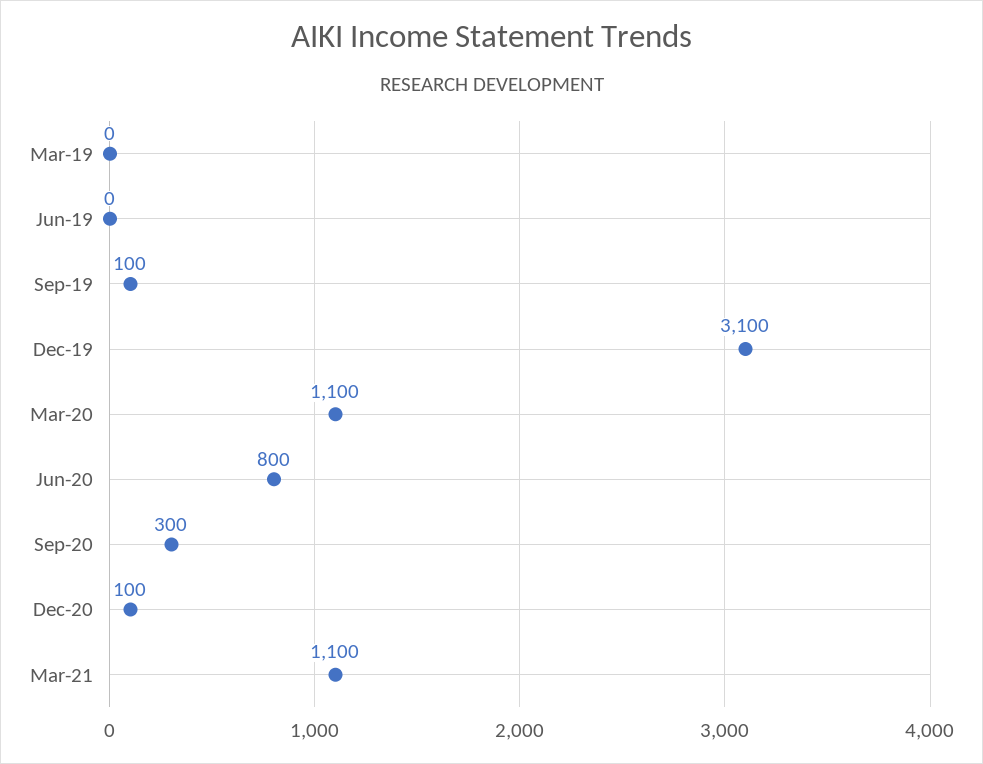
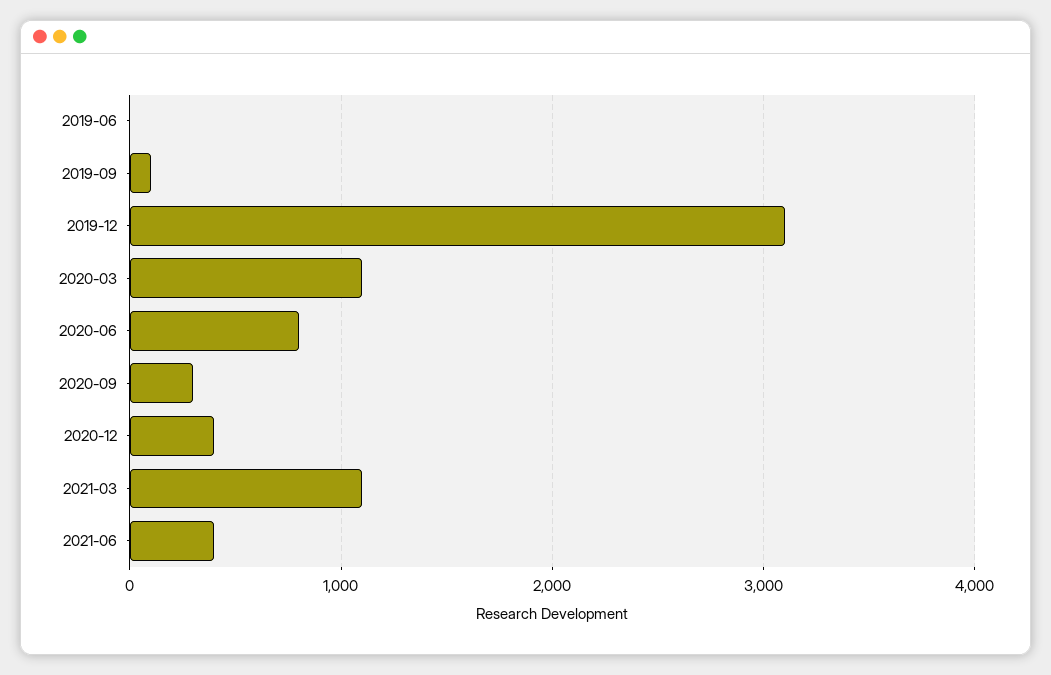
Mar-19: 0 -> none
Dec-20: 100 -> 400
2021-06: none -> 400

